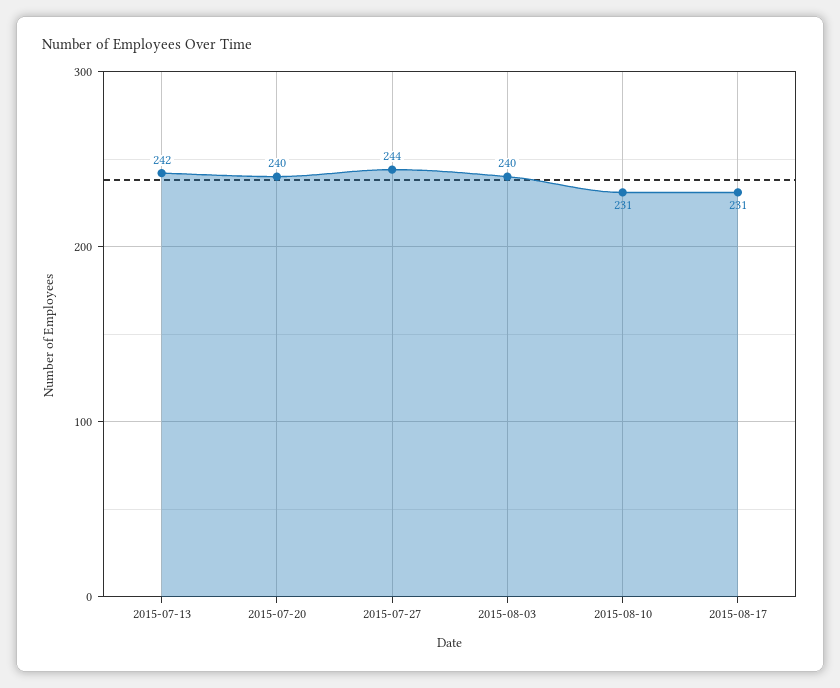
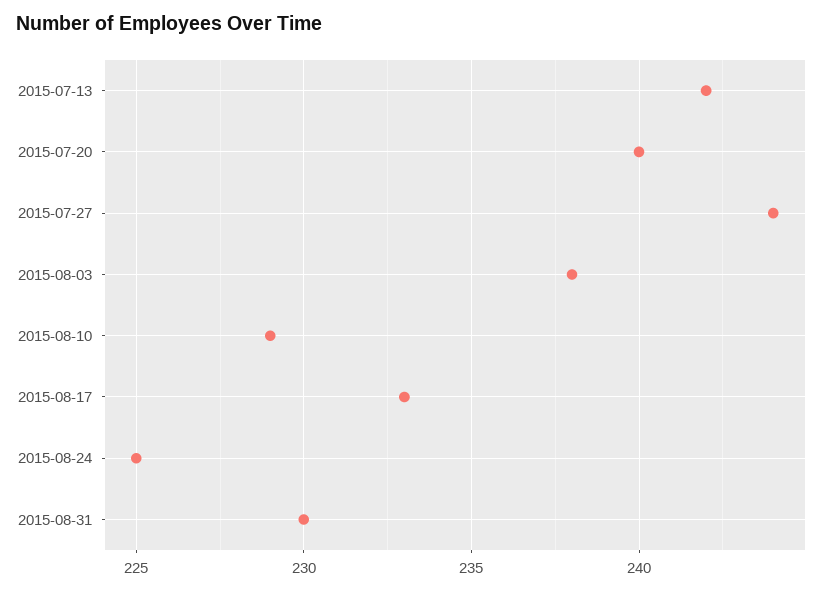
2015-08-03: 240 -> 238
2015-08-10: 231 -> 229
2015-08-17: 231 -> 233
2015-08-24: none -> 225
2015-08-31: none -> 230

